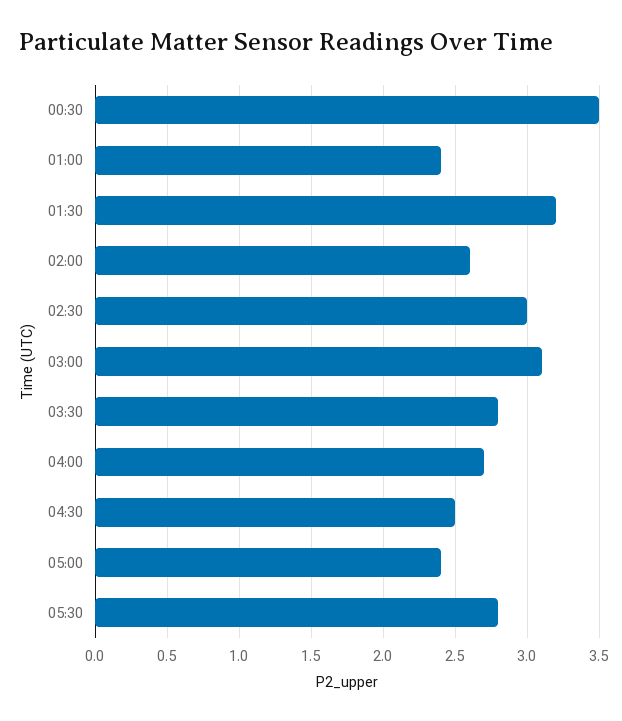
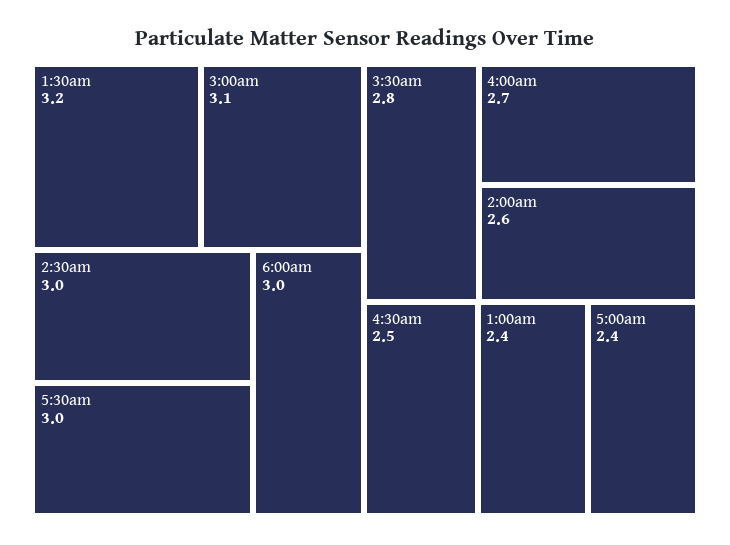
00:30: 3.5 -> none
05:30: 2.8 -> 3
6:00am: none -> 3

